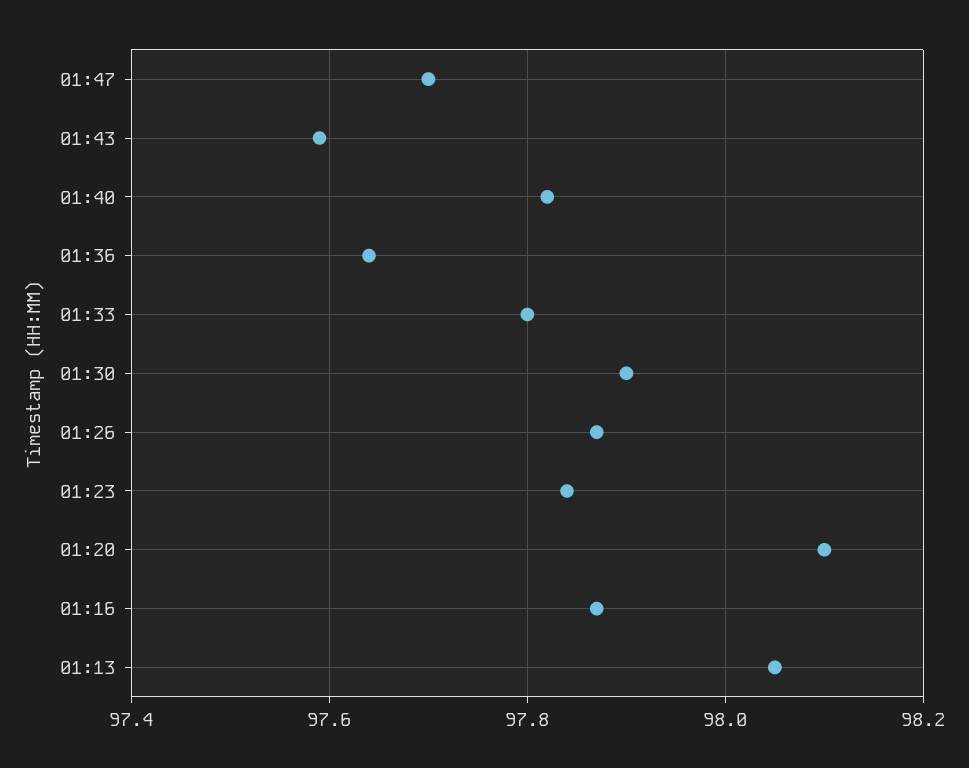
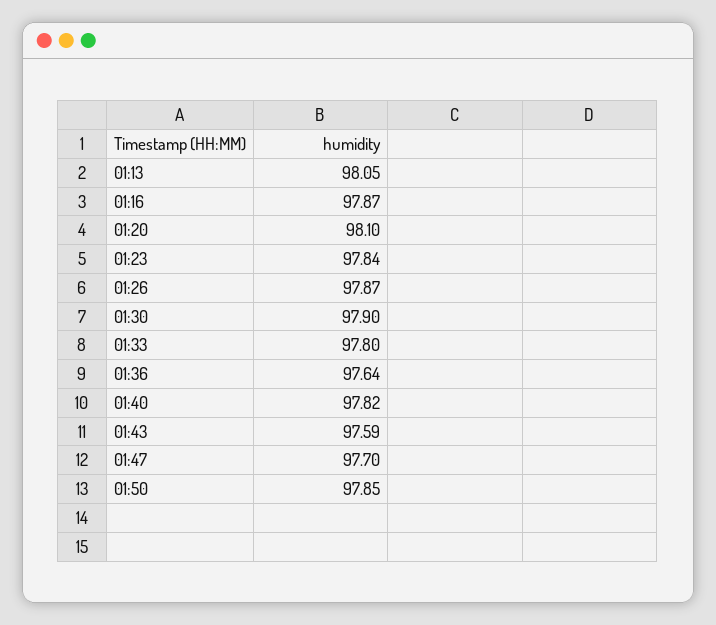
01:50: none -> 97.85

